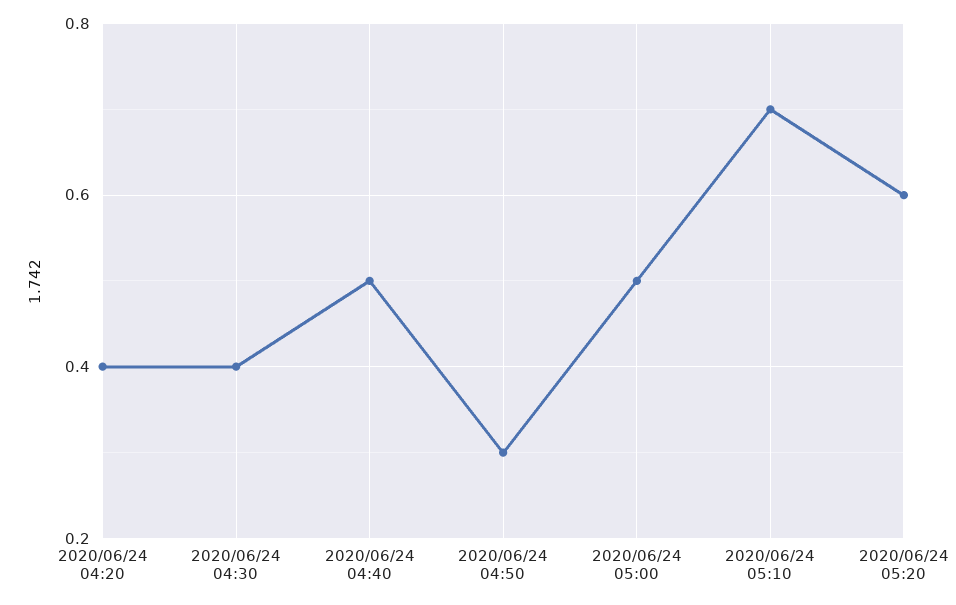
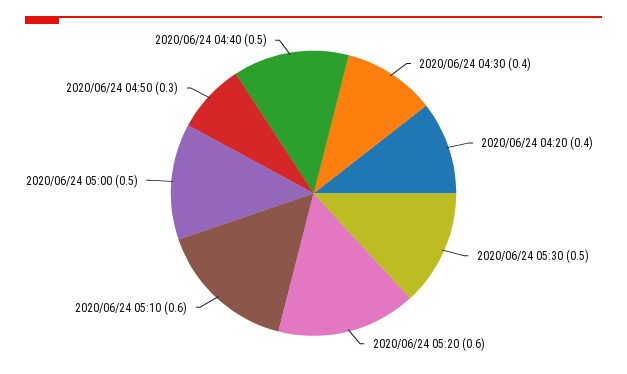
2020/06/24 05:10: 0.7 -> 0.6
2020/06/24 05:30: none -> 0.5

